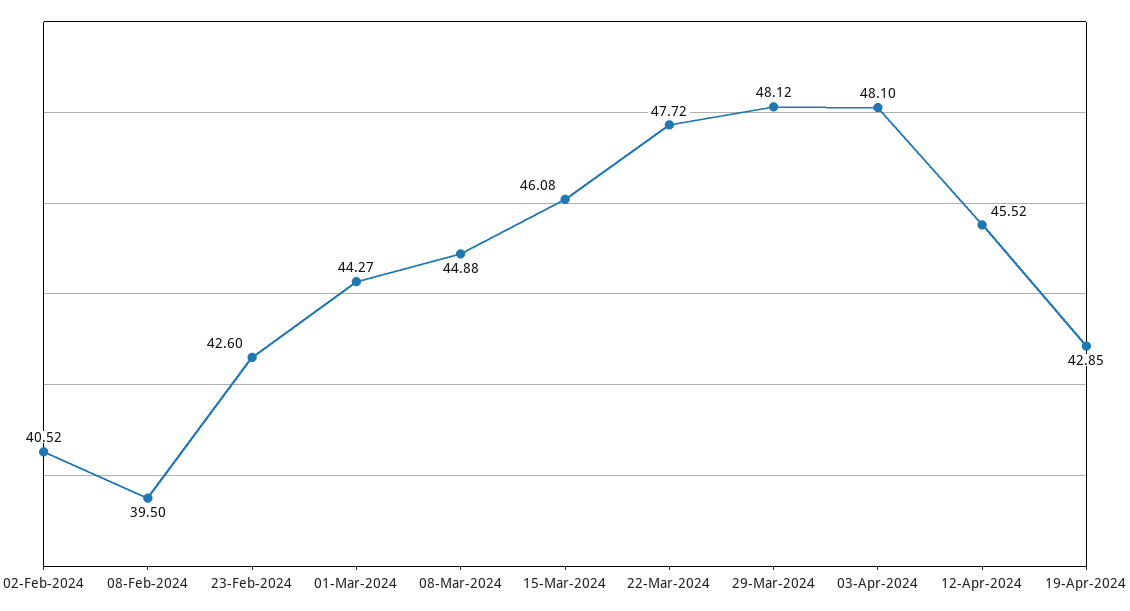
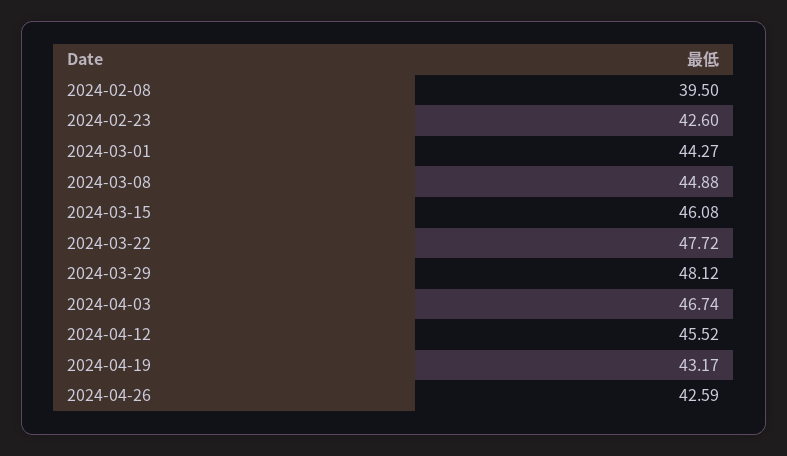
02-Feb-2024: 40.52 -> none
03-Apr-2024: 48.1 -> 46.74
19-Apr-2024: 42.85 -> 43.17
2024-04-26: none -> 42.59

